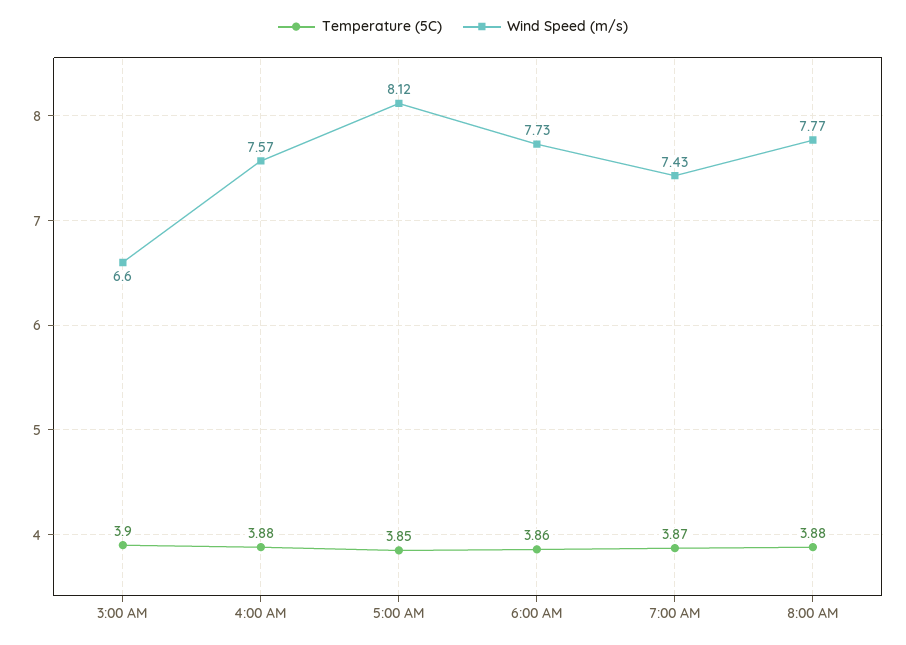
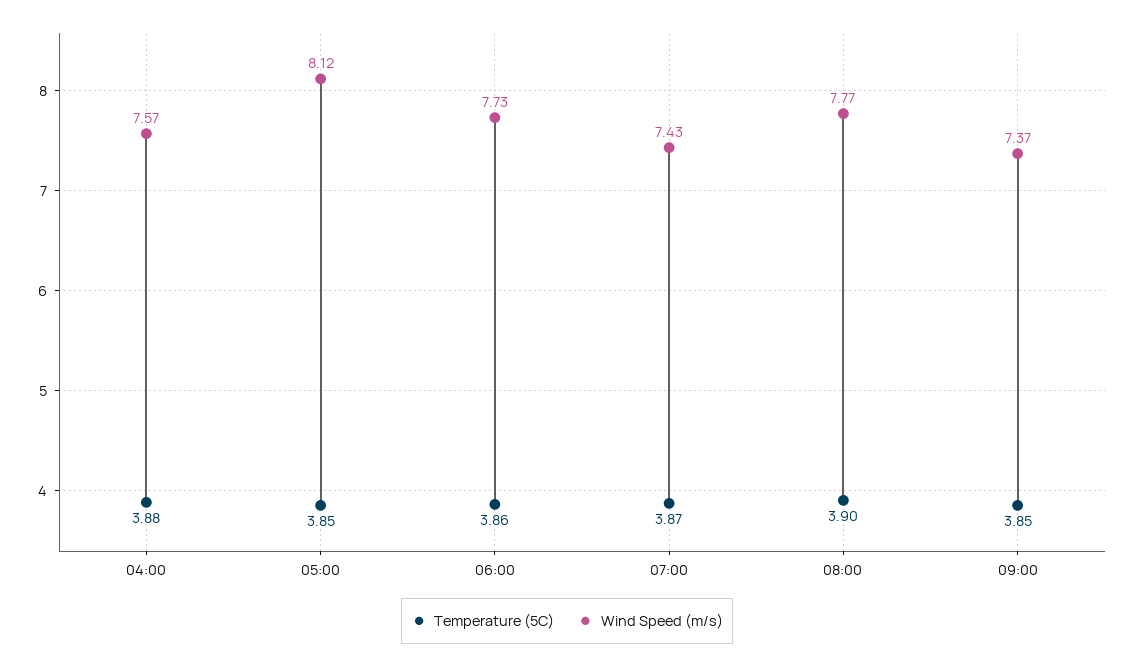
Temperature (5C), 3:00 AM: 3.9 -> none
Wind Speed (m/s), 3:00 AM: 6.6 -> none
Temperature (5C), 8:00 AM: 3.88 -> 3.9
Temperature (5C), 09:00: none -> 3.85
Wind Speed (m/s), 09:00: none -> 7.37

